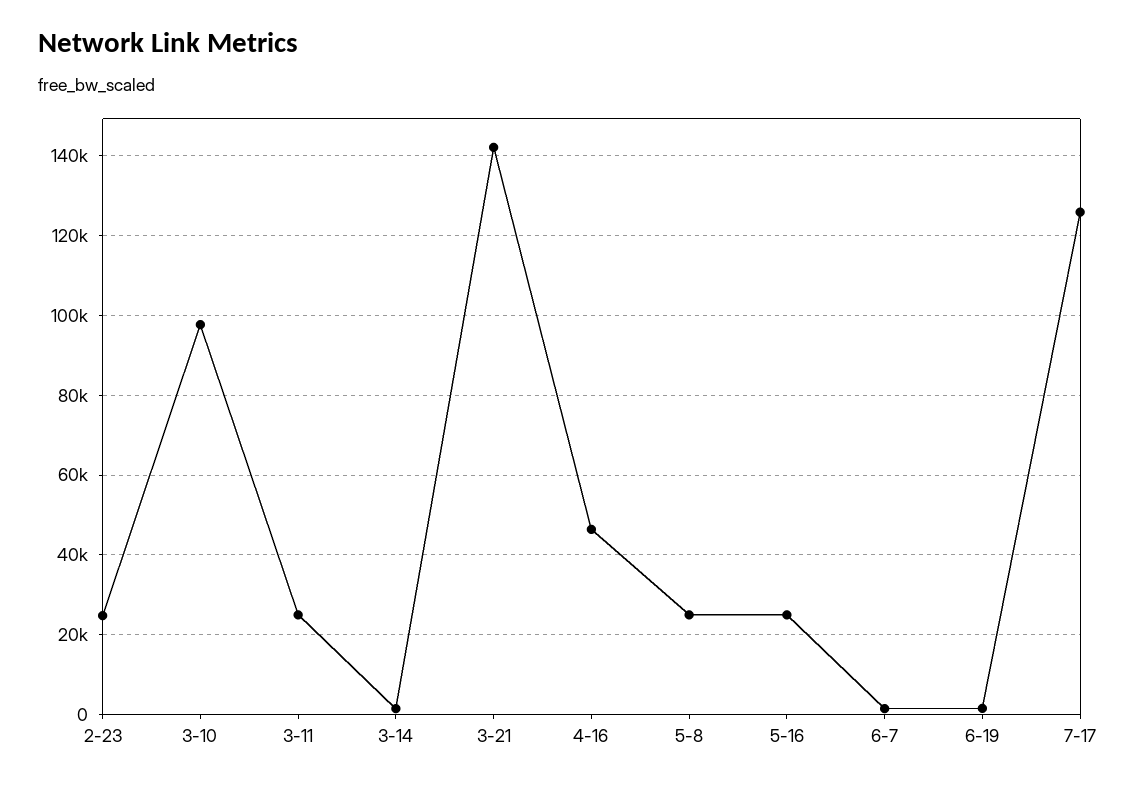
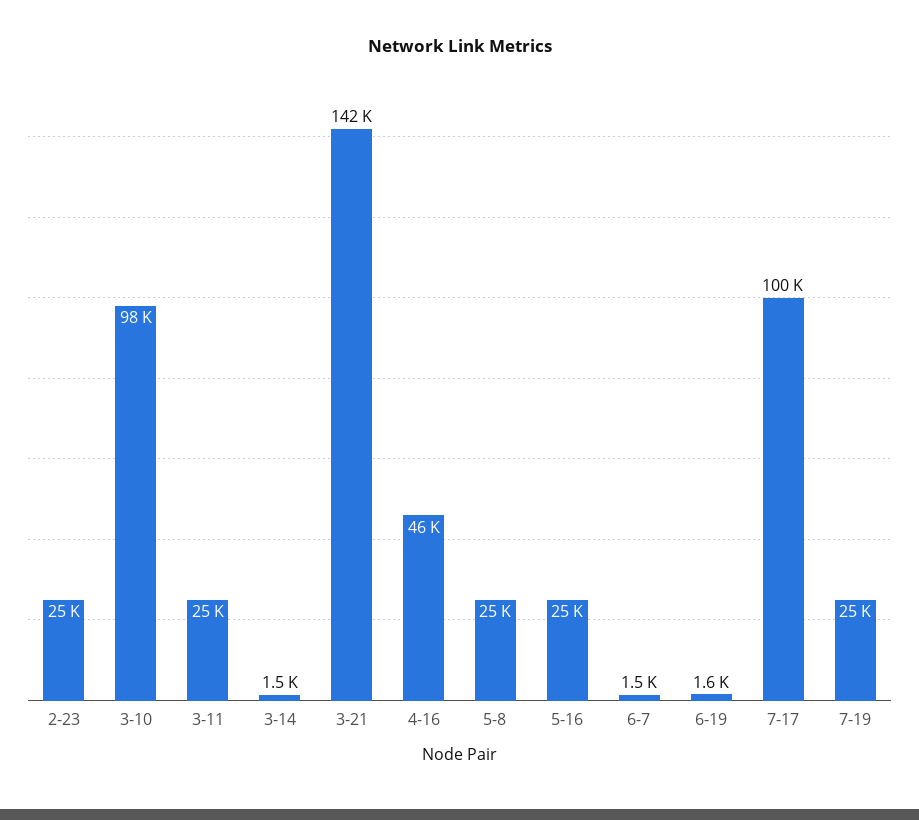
7-17: 126000 -> 100000
7-19: none -> 25000

